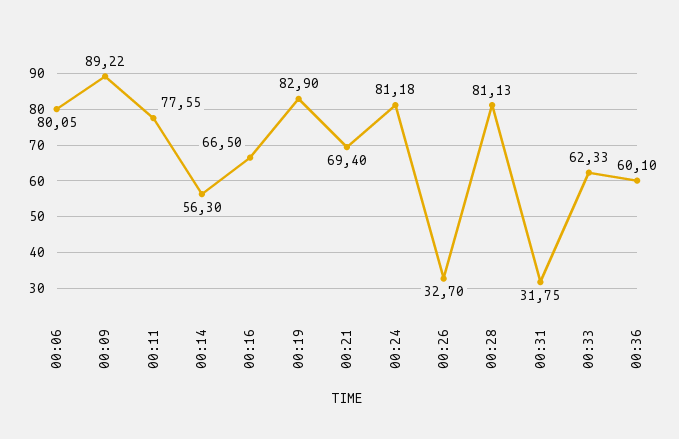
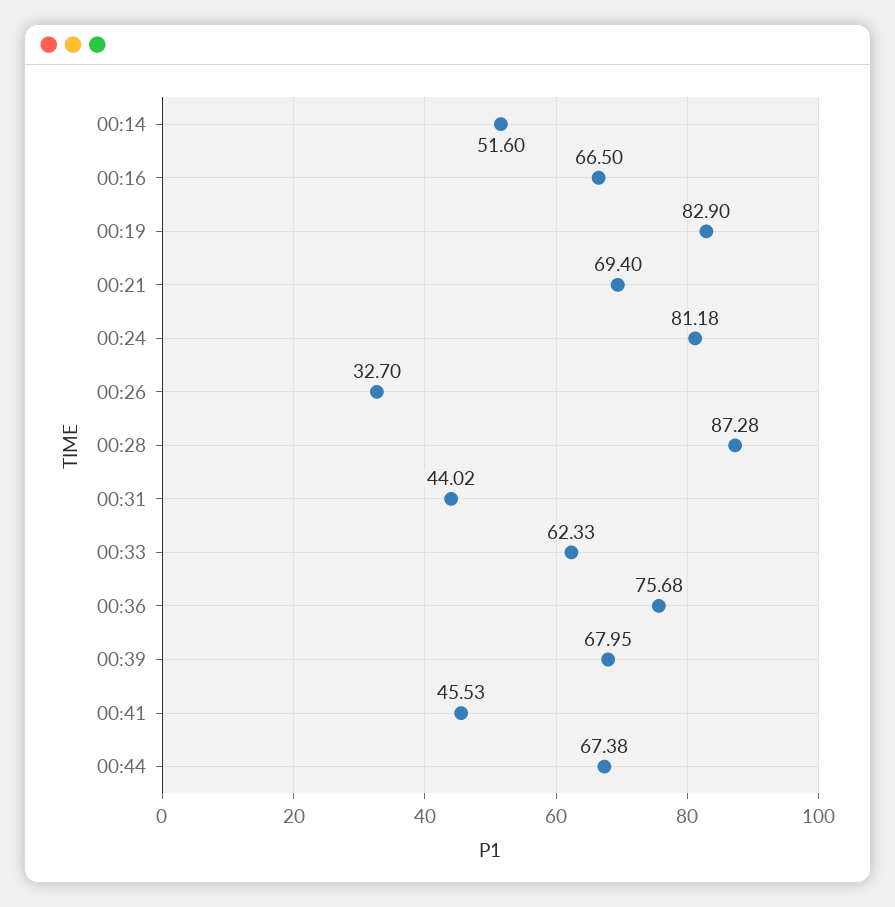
00:06: 80.05 -> none
00:09: 89.22 -> none
00:11: 77.55 -> none
00:14: 56.3 -> 51.6
00:28: 81.13 -> 87.28
00:31: 31.75 -> 44.02
00:36: 60.1 -> 75.68
00:39: none -> 67.95
00:41: none -> 45.53
00:44: none -> 67.38

